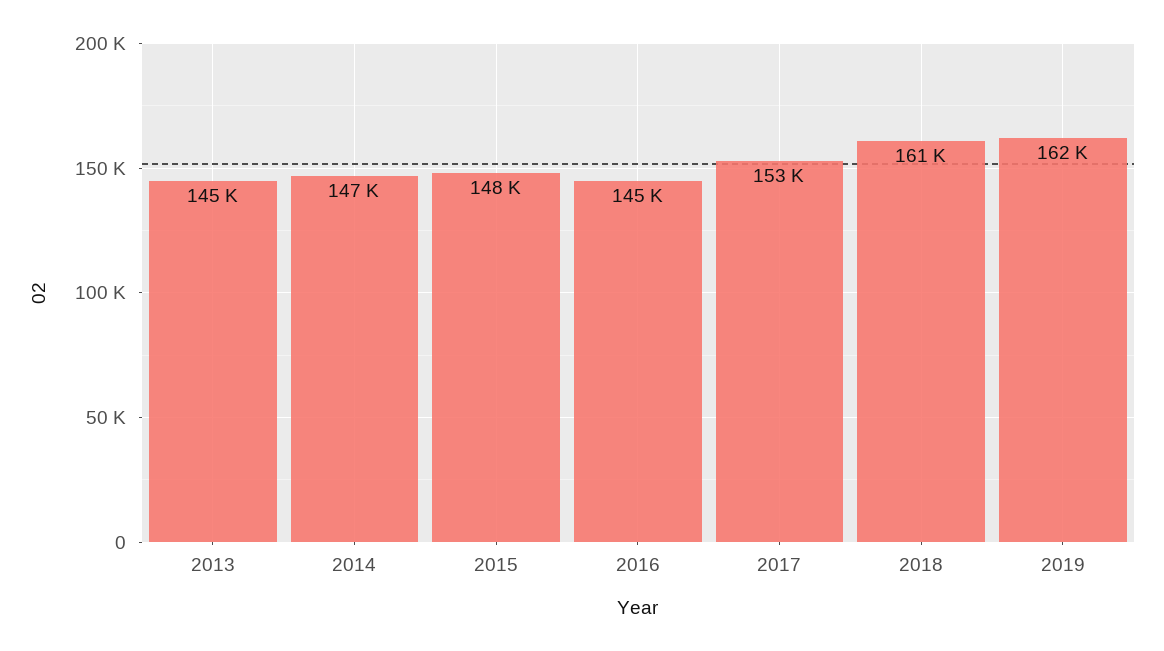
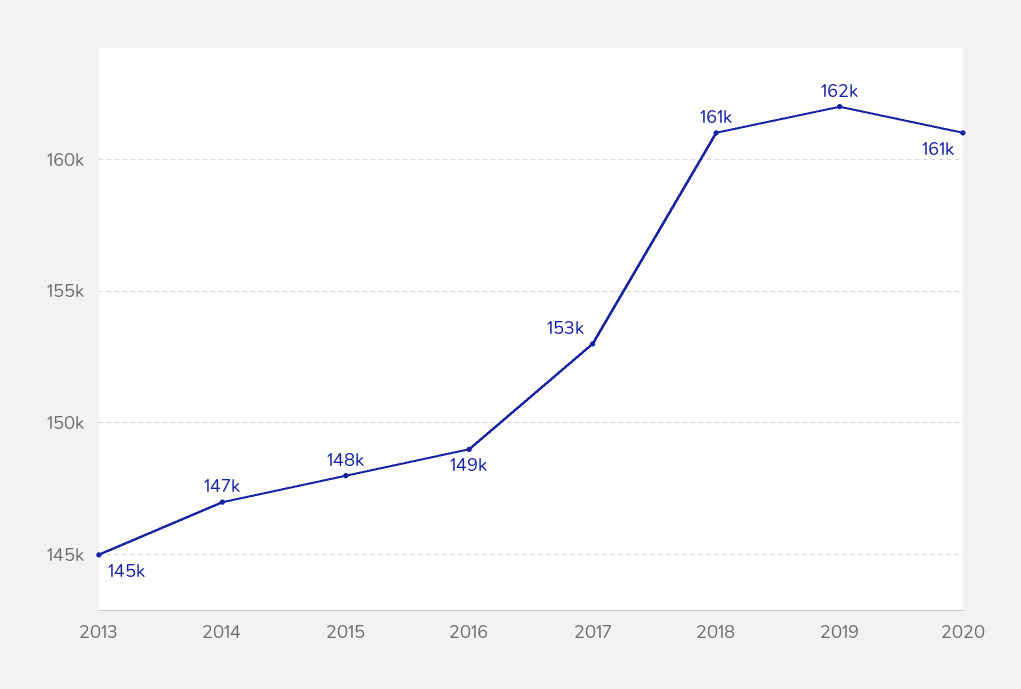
2016: 145000 -> 149000
2020: none -> 161000

